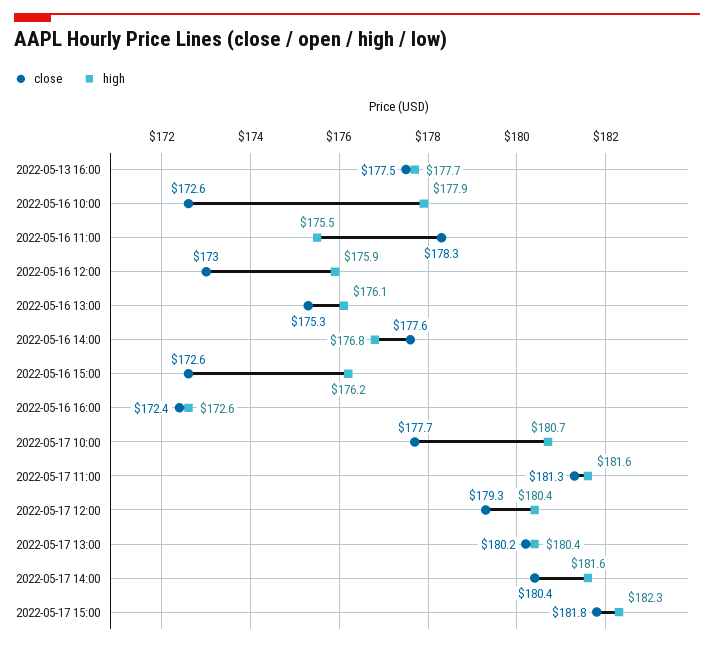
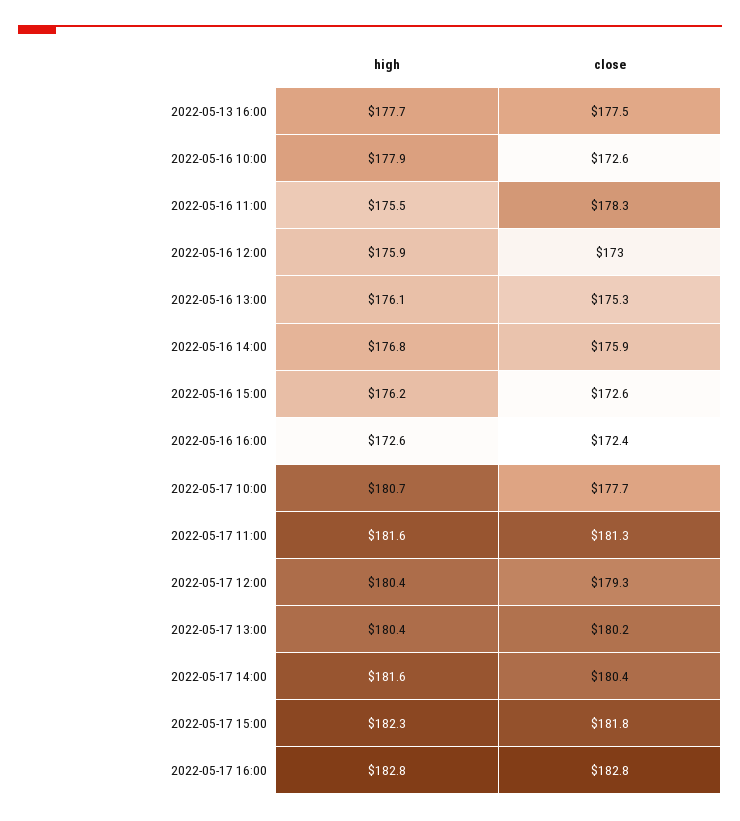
close, 2022-05-16 14:00: 177.6 -> 175.9
high, 2022-05-17 16:00: none -> 182.8
close, 2022-05-17 16:00: none -> 182.8

